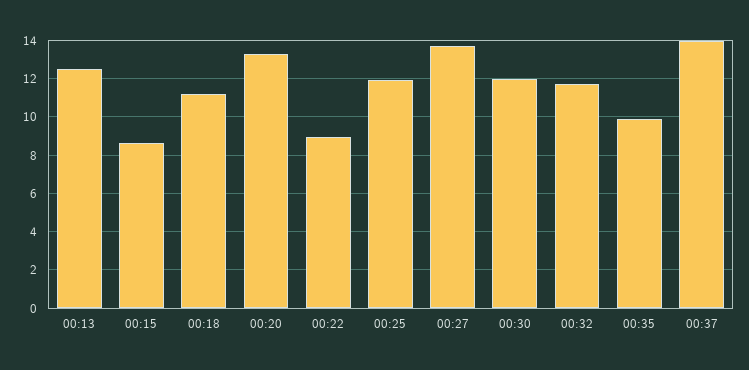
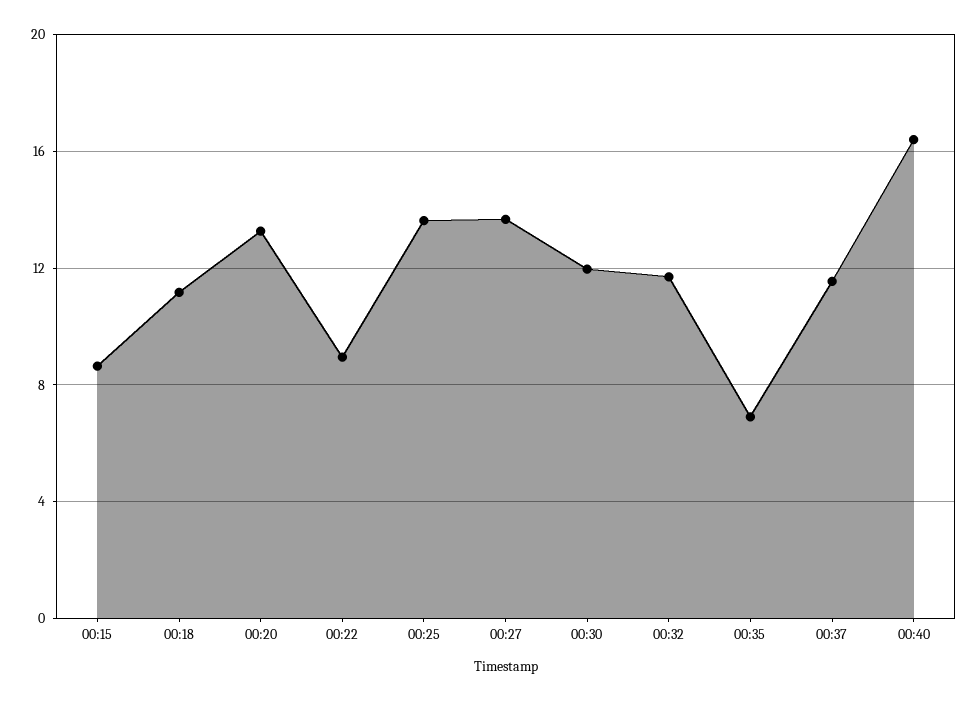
00:13: 12.5 -> none
00:25: 12 -> 13.5
00:35: 10 -> 7
00:37: 14 -> 11.5
00:40: none -> 16.5

